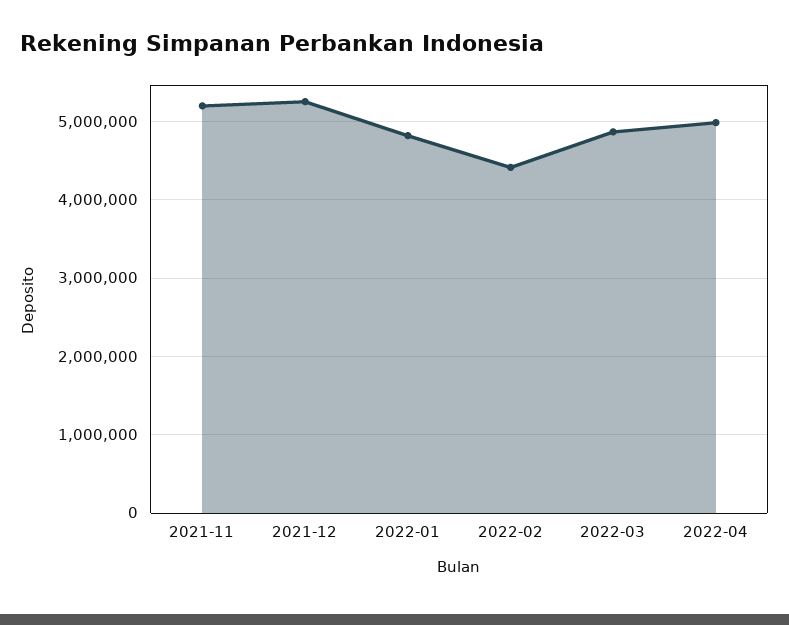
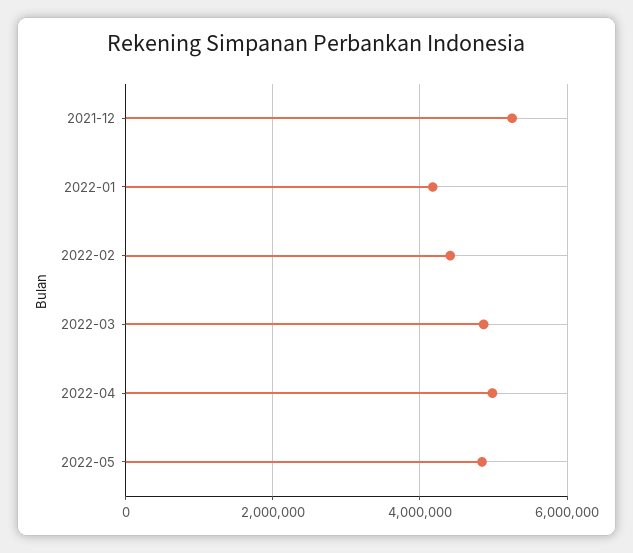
2021-11: 5200000 -> none
2022-01: 4800000 -> 4200000
2022-05: none -> 4800000

